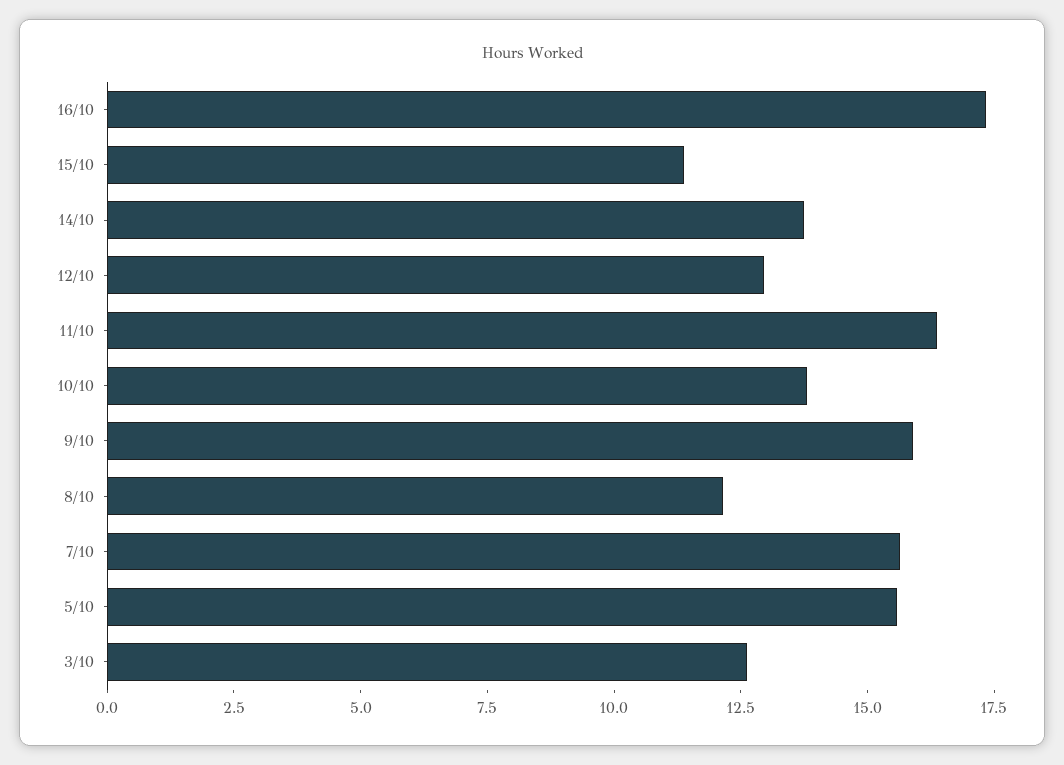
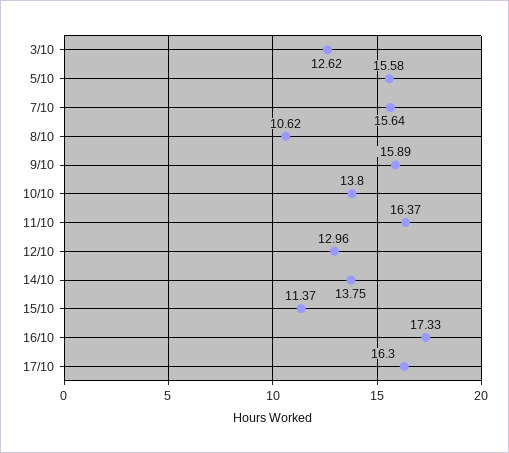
8/10: 12 -> 10.62
17/10: none -> 16.3

